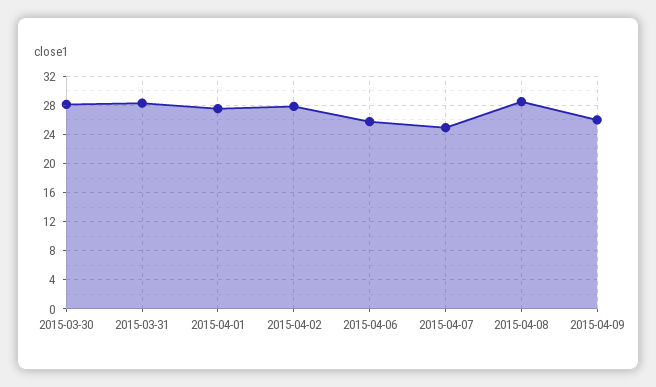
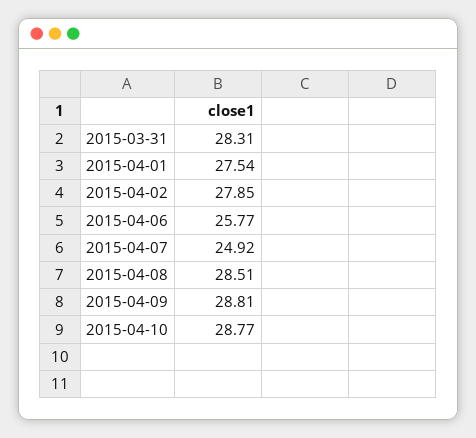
2015-03-30: 28 -> none
2015-04-09: 26 -> 28.81
2015-04-10: none -> 28.77

